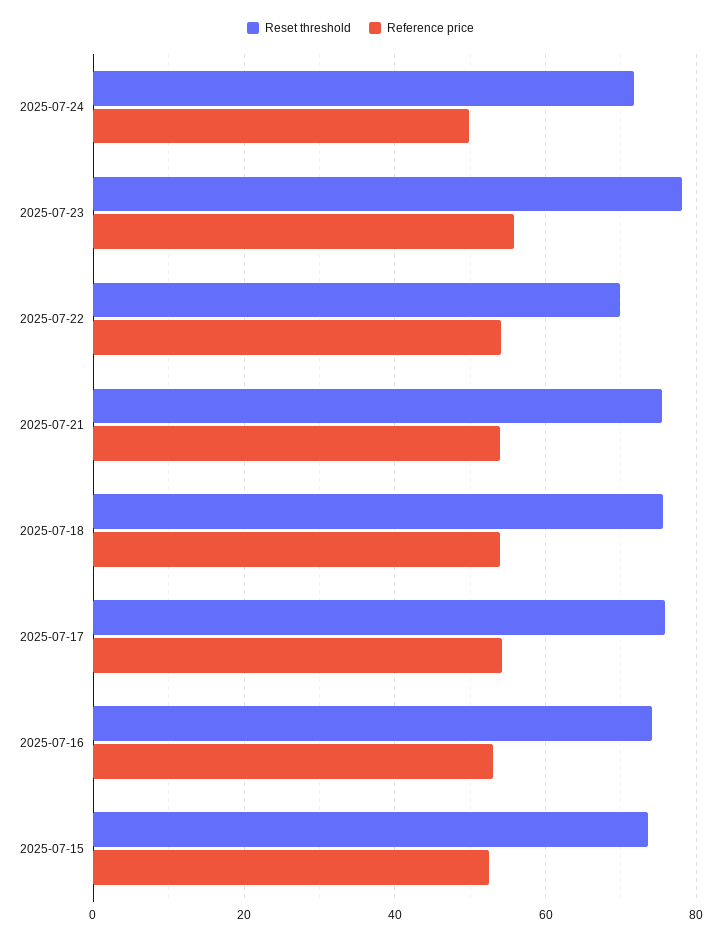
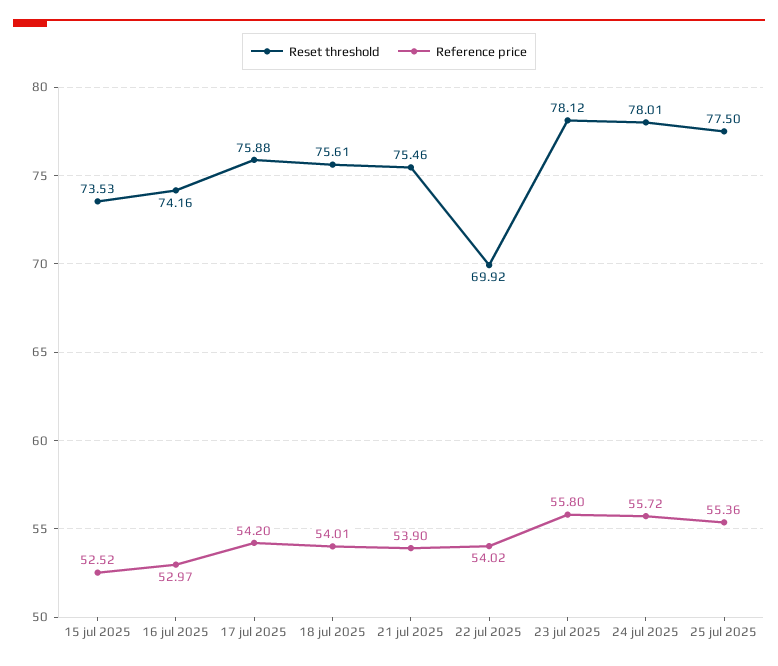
Reset threshold, 2025-07-24: 72 -> 78.01
Reference price, 2025-07-24: 50 -> 55.72
Reset threshold, 25 jul 2025: none -> 77.5
Reference price, 25 jul 2025: none -> 55.36

